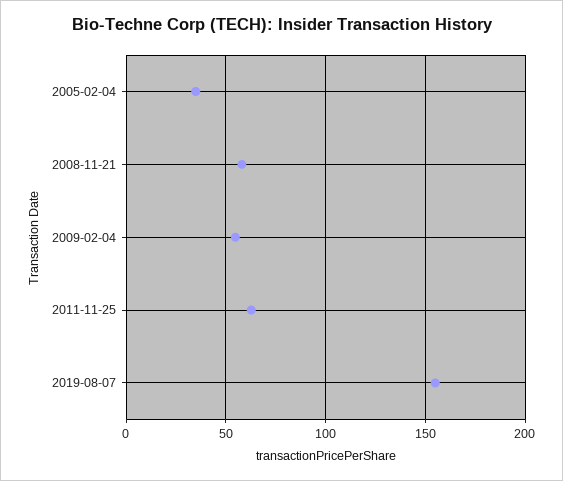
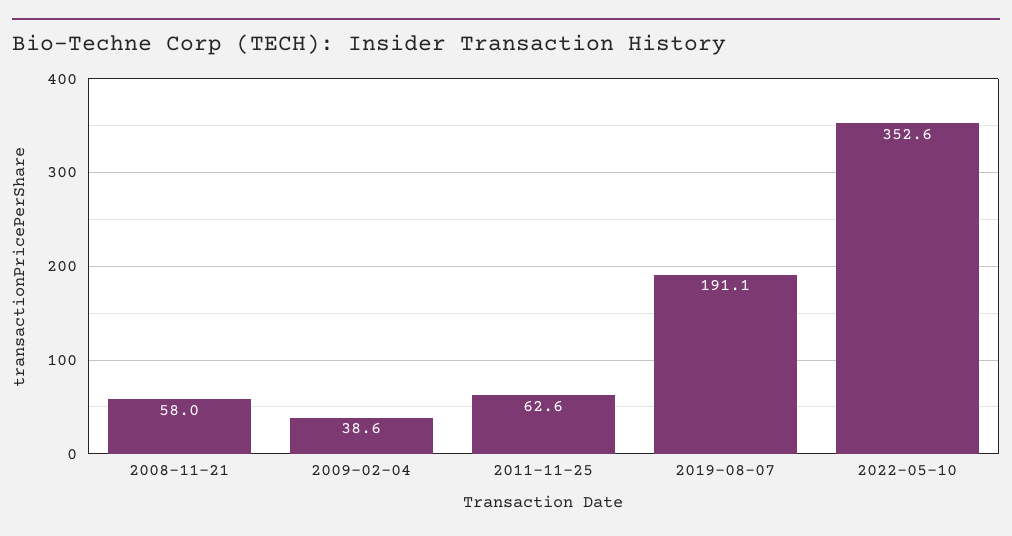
2005-02-04: 35 -> none
2009-02-04: 55 -> 38.6
2019-08-07: 155 -> 191.1
2022-05-10: none -> 352.6

